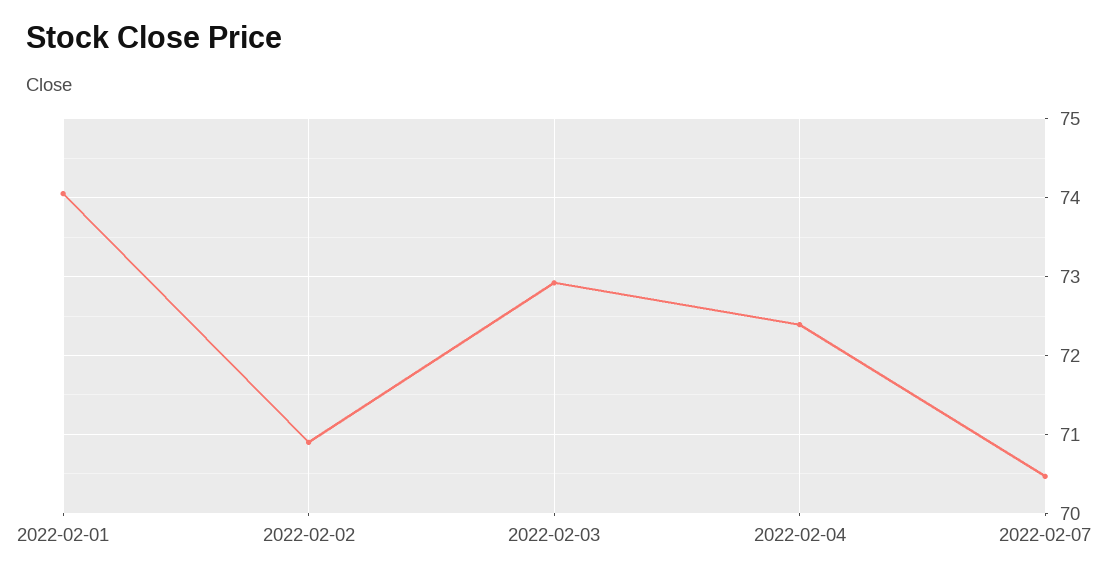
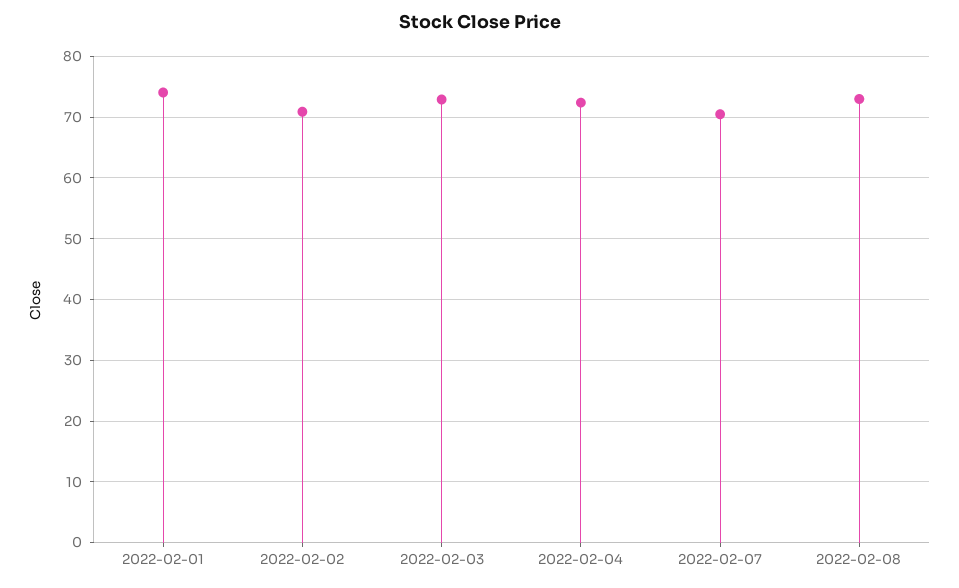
2022-02-08: none -> 73

